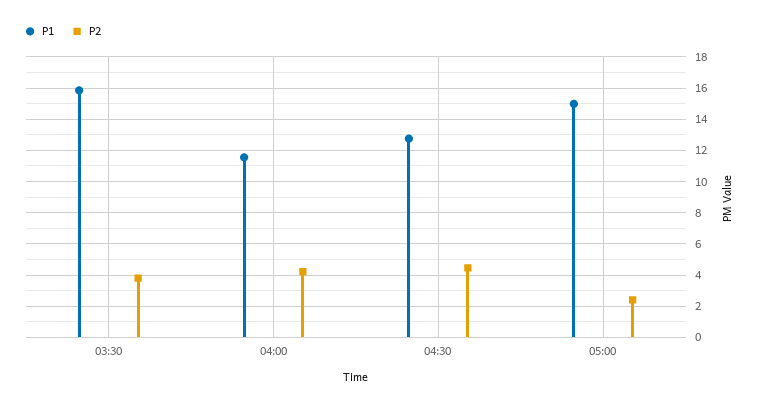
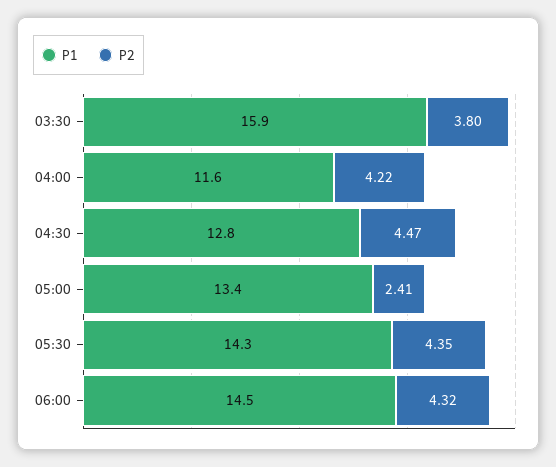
P1, 05:00: 15 -> 13.4
P1, 05:30: none -> 14.3
P2, 05:30: none -> 4.35
P1, 06:00: none -> 14.5
P2, 06:00: none -> 4.32

